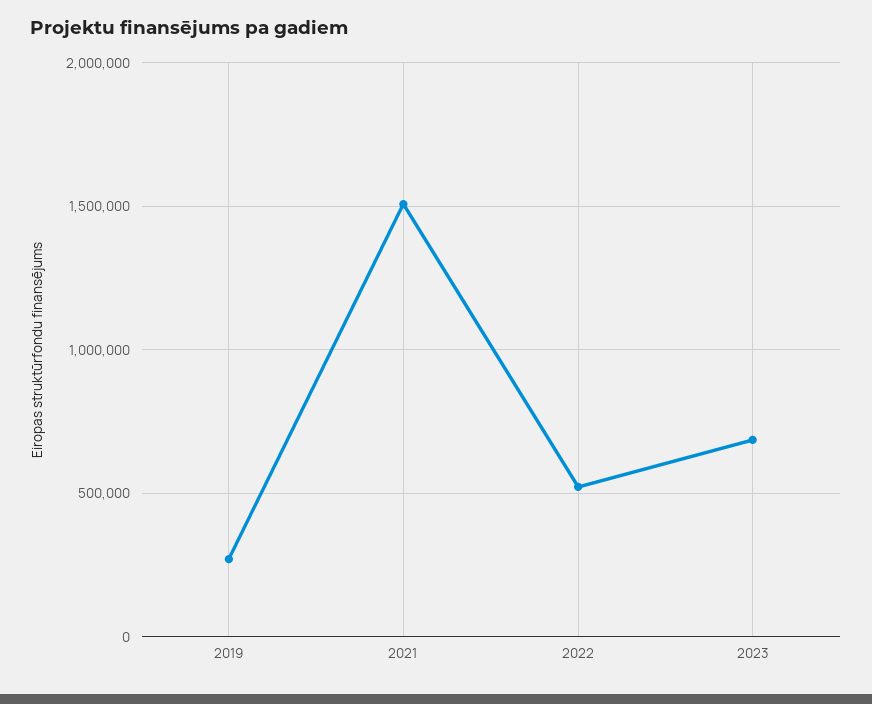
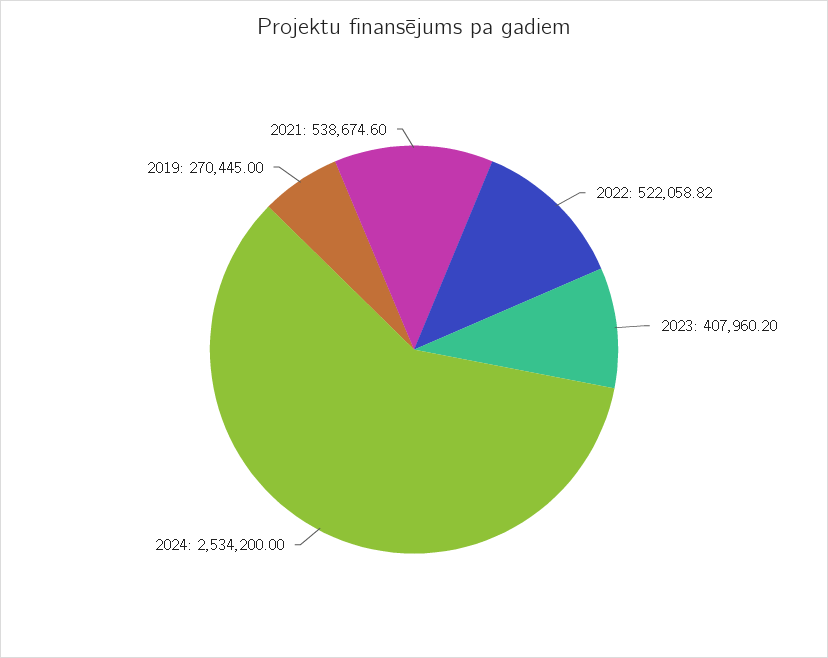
2021: 1500000 -> 538674.6
2023: 700000 -> 407960.2
2024: none -> 2534200

